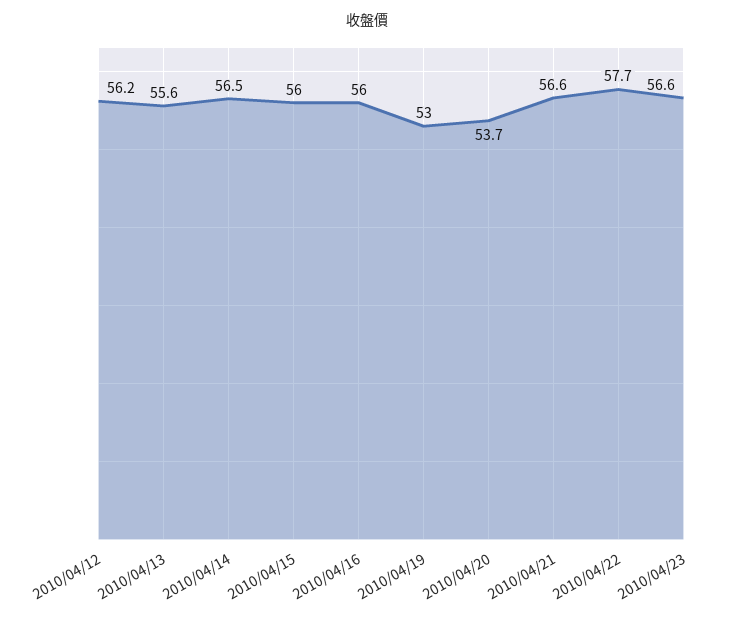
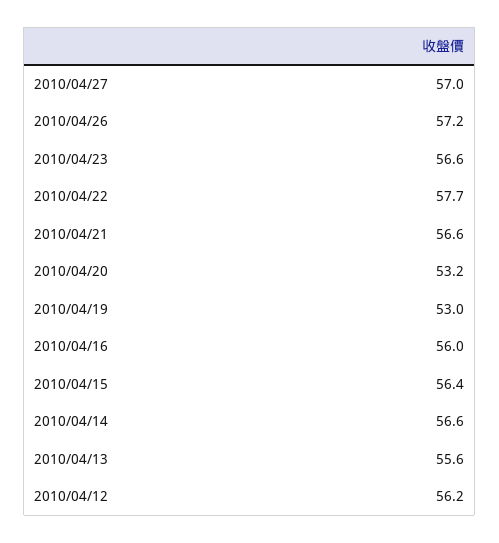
2010/04/14: 56.5 -> 56.6
2010/04/15: 56 -> 56.4
2010/04/20: 53.7 -> 53.2
2010/04/27: none -> 57
2010/04/26: none -> 57.2

